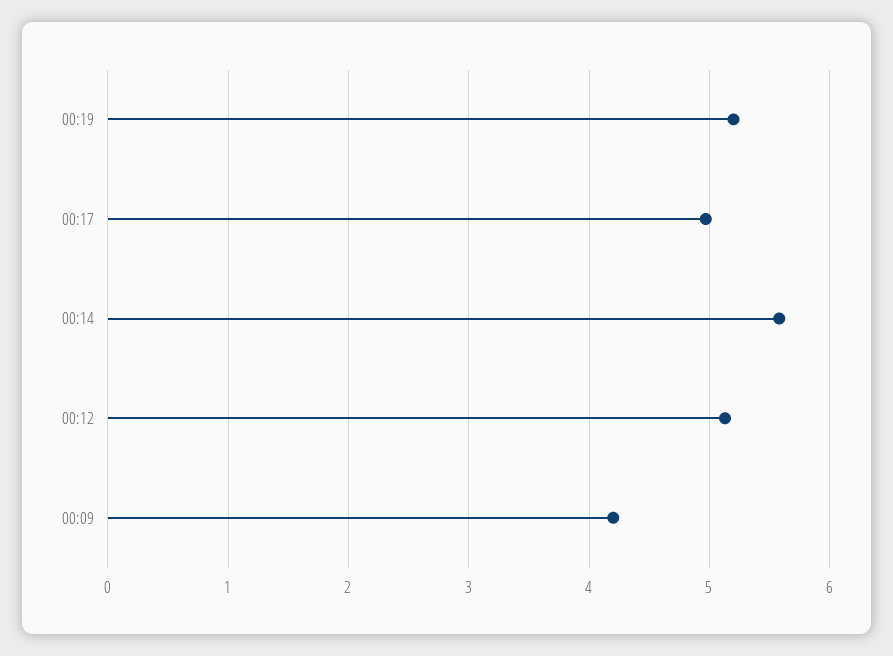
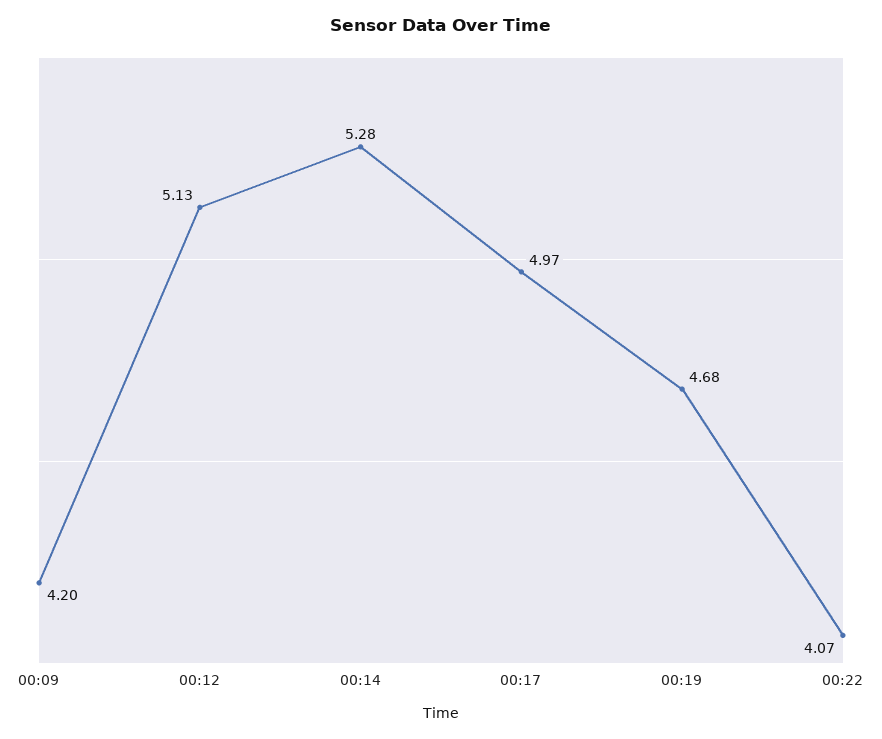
00:19: 5.2 -> 4.68
00:14: 5.6 -> 5.28
00:22: none -> 4.07

